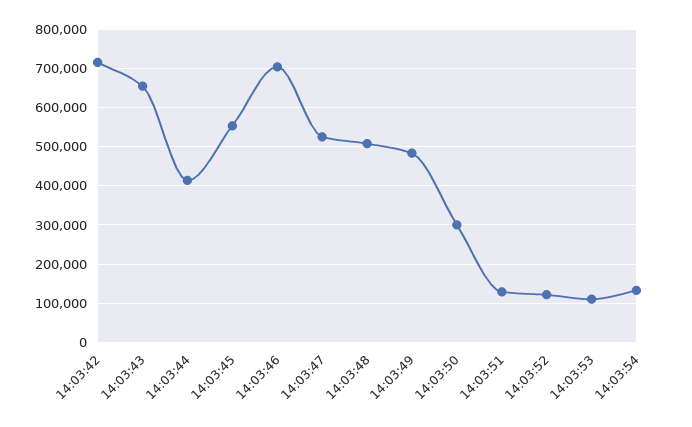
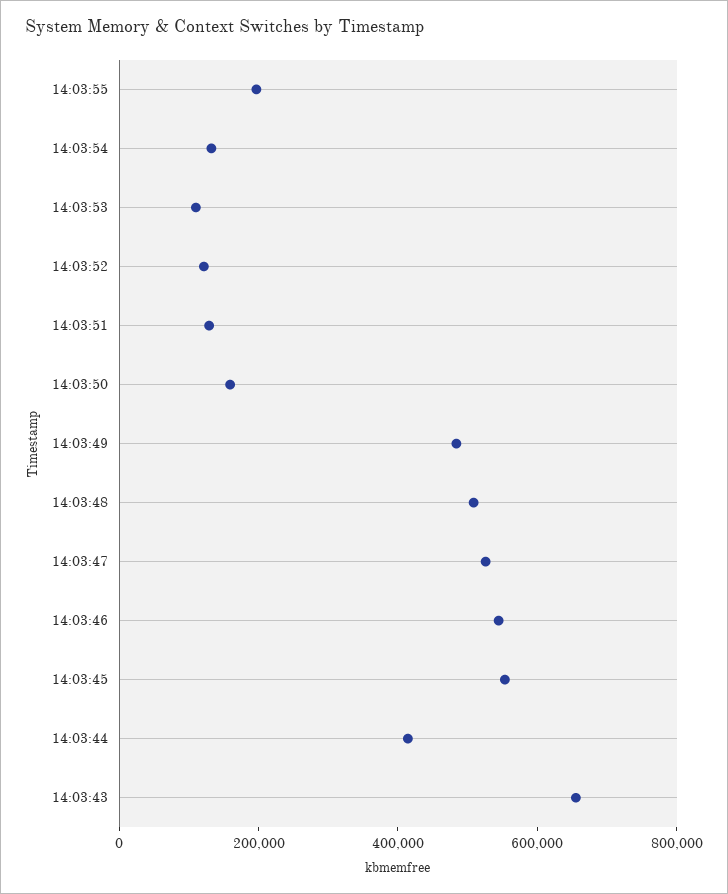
14:03:42: 720000 -> none
14:03:46: 700000 -> 550000
14:03:50: 300000 -> 150000
14:03:55: none -> 200000

